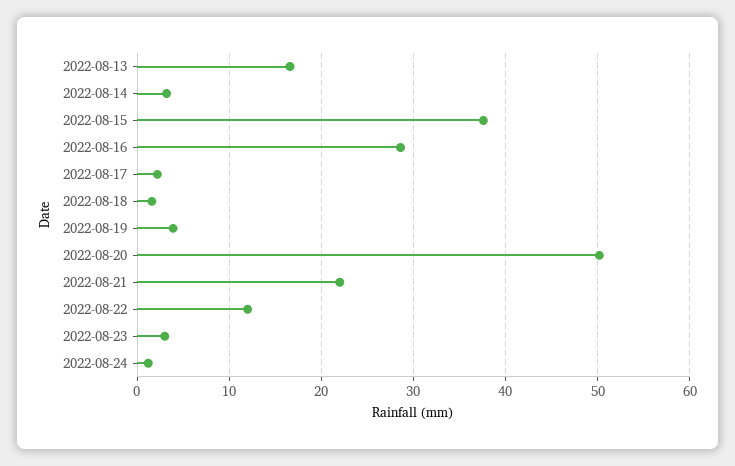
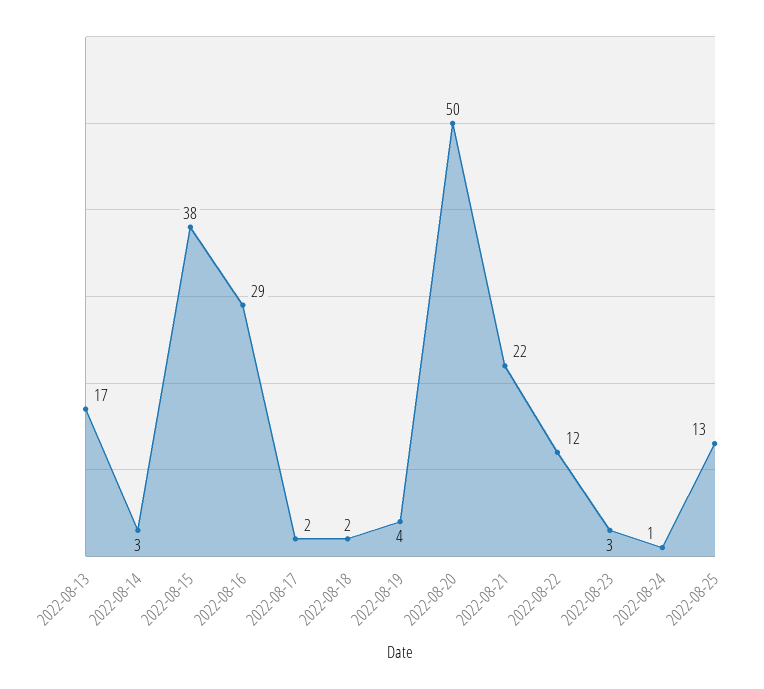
2022-08-25: none -> 13

